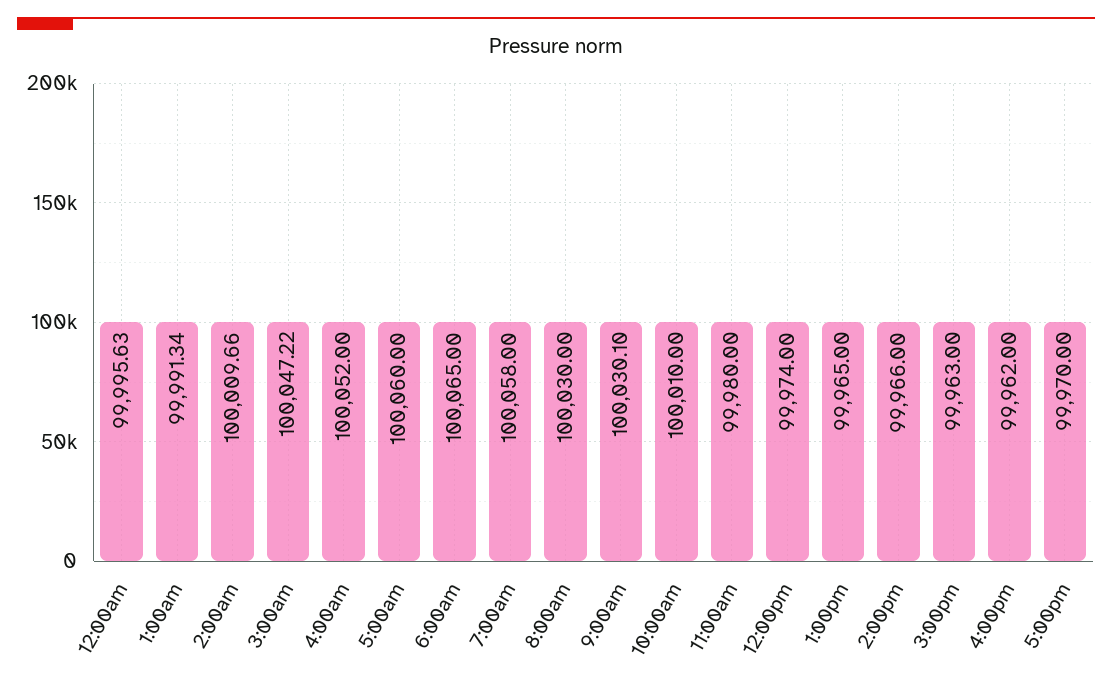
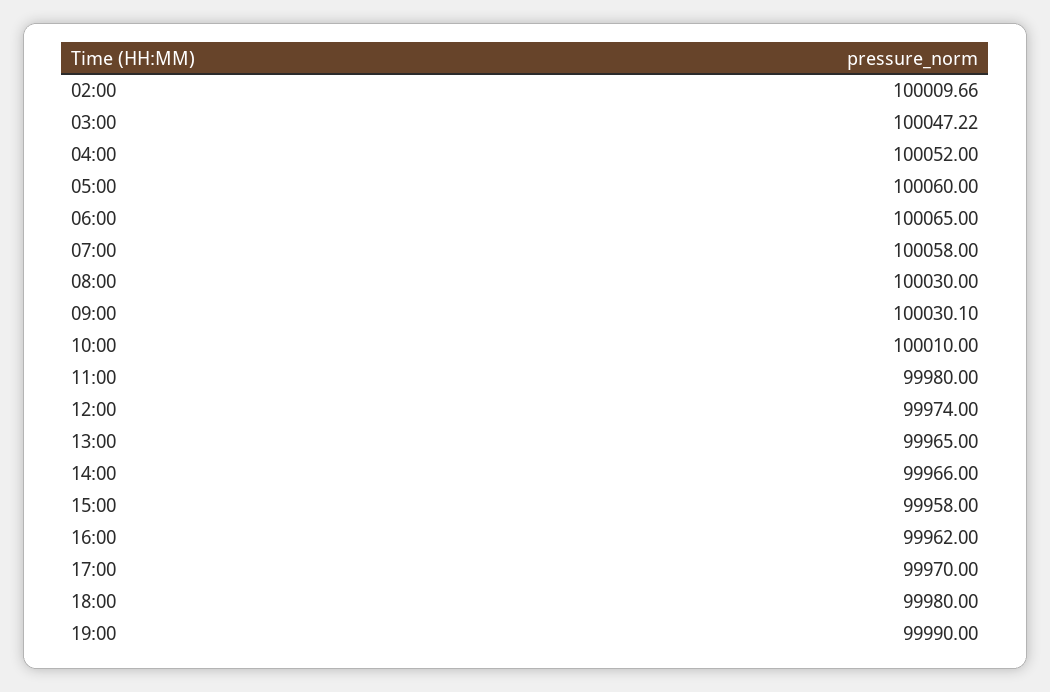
12:00am: 99995.63 -> none
1:00am: 99991.34 -> none
3:00pm: 99963 -> 99958
18:00: none -> 99980
19:00: none -> 99990

